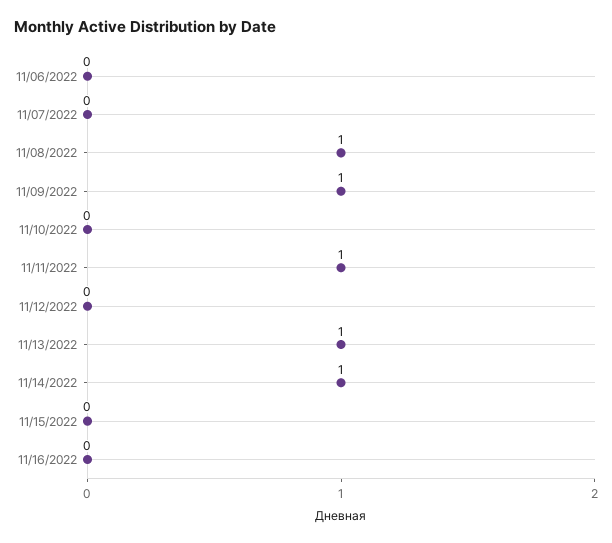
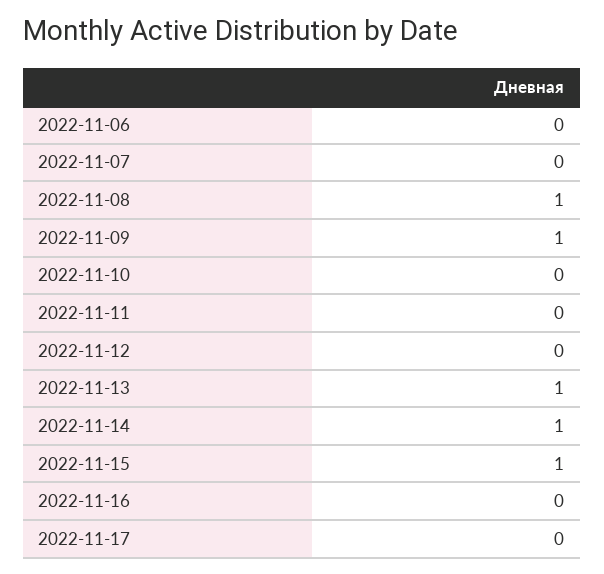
11/11/2022: 1 -> 0
11/15/2022: 0 -> 1
2022-11-17: none -> 0

